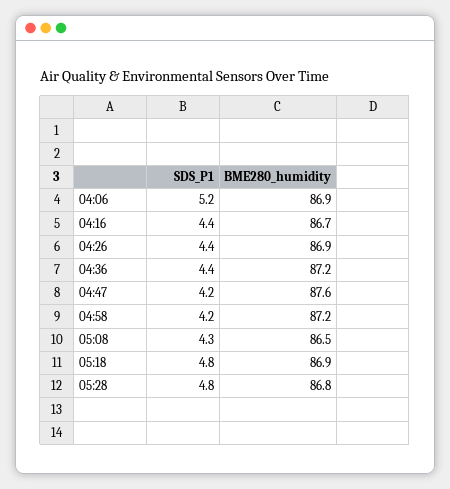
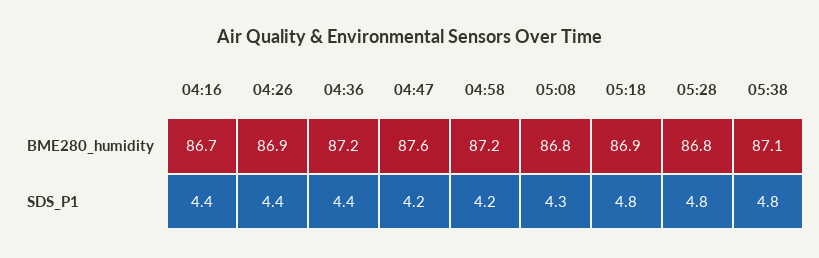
SDS_P1, 04:06: 5.2 -> none
BME280_humidity, 04:06: 86.9 -> none
BME280_humidity, 05:08: 86.5 -> 86.8
BME280_humidity, 05:38: none -> 87.1
SDS_P1, 05:38: none -> 4.8

